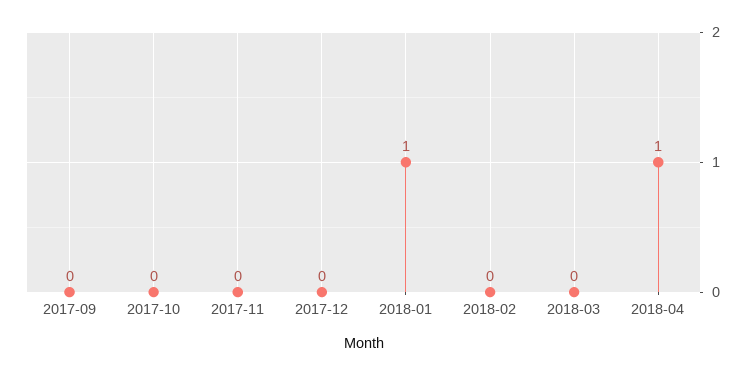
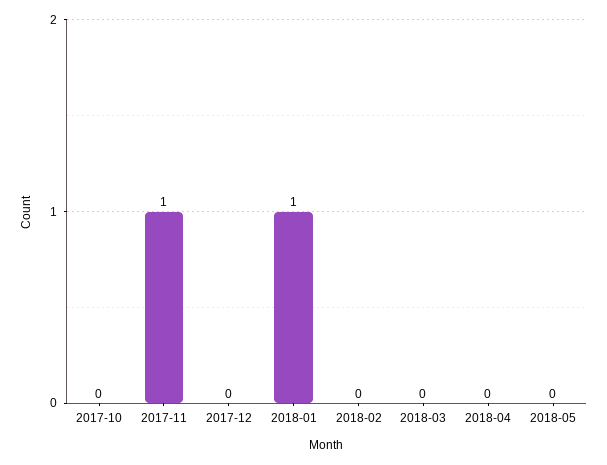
2017-09: 0 -> none
2017-11: 0 -> 1
2018-04: 1 -> 0
2018-05: none -> 0

